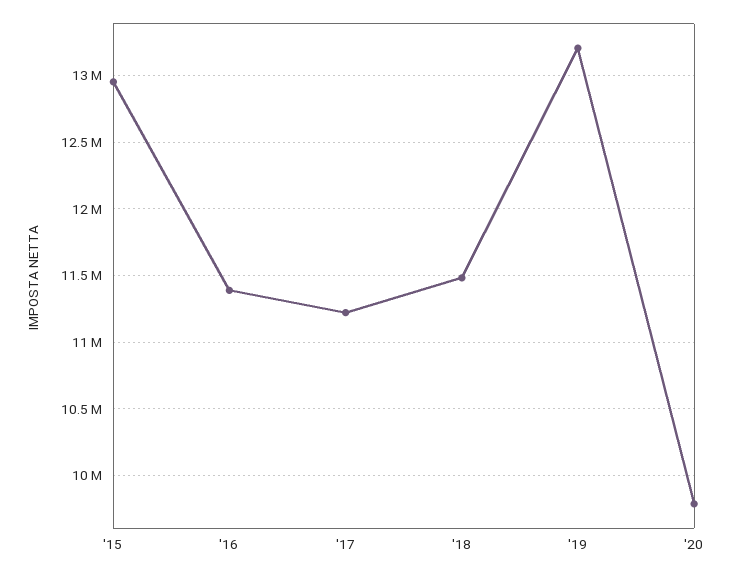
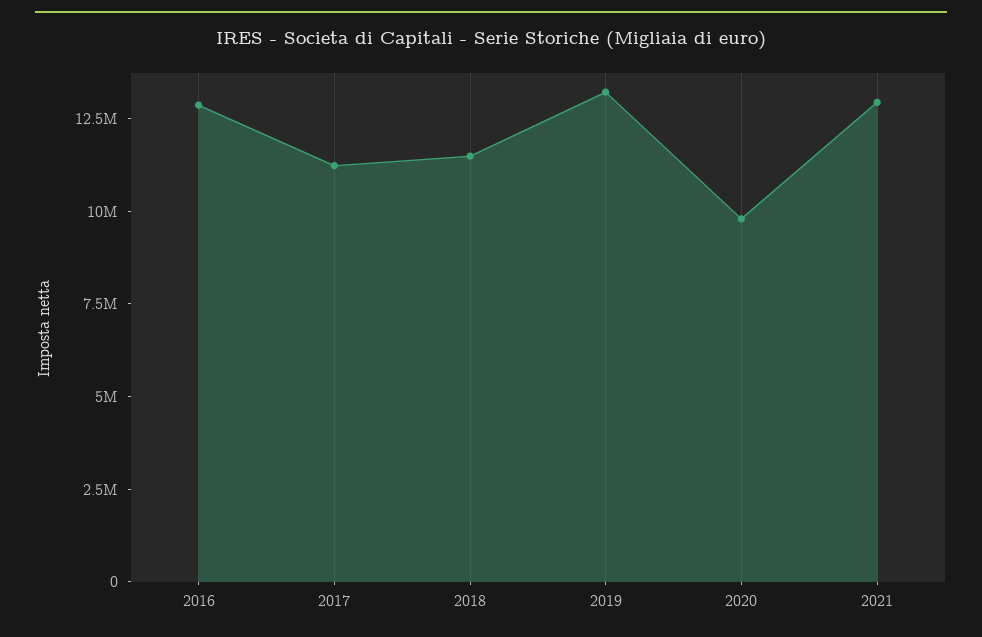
'15: 12950000 -> none
'16: 11400000 -> 13000000
2021: none -> 13000000

